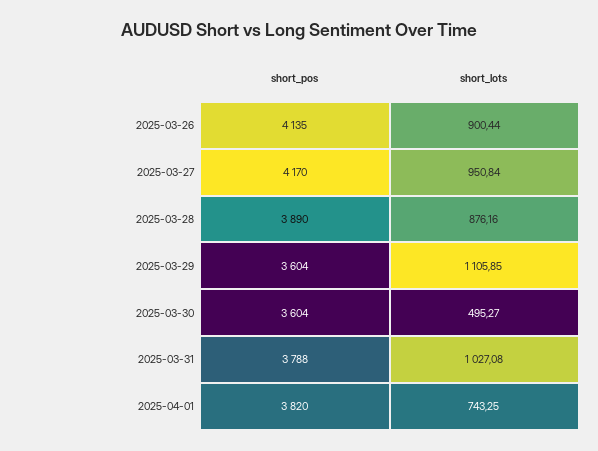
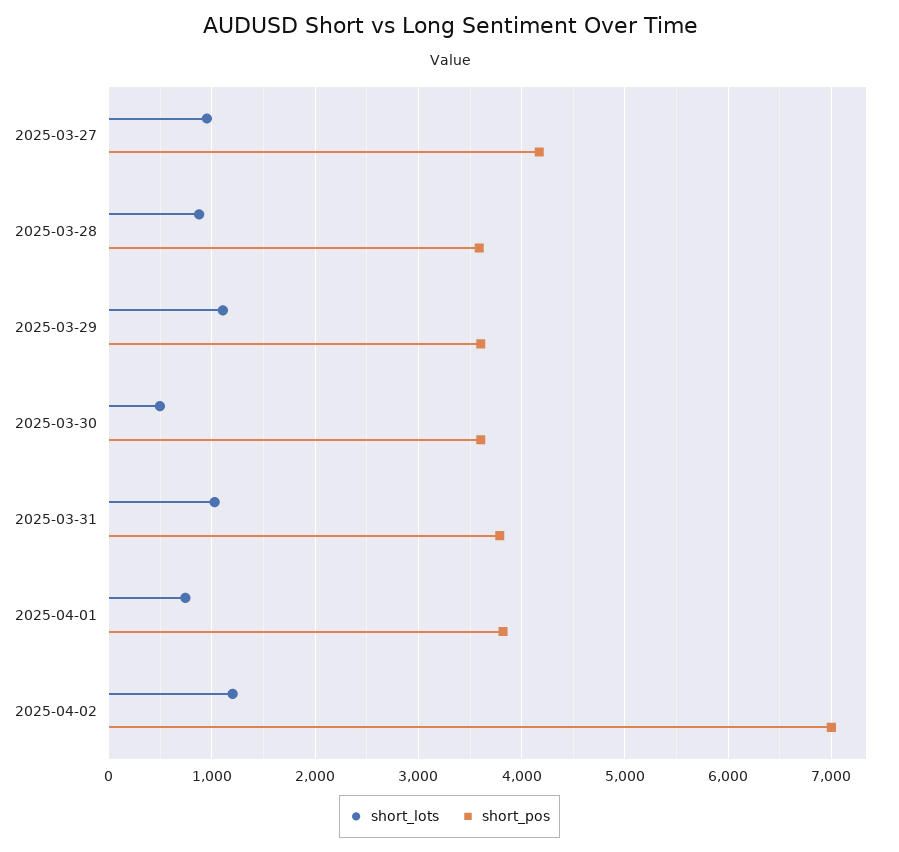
short_pos, 2025-03-26: 4135 -> none
short_lots, 2025-03-26: 900.44 -> none
short_pos, 2025-03-28: 3890 -> 3600
short_lots, 2025-04-02: none -> 1200
short_pos, 2025-04-02: none -> 7000

